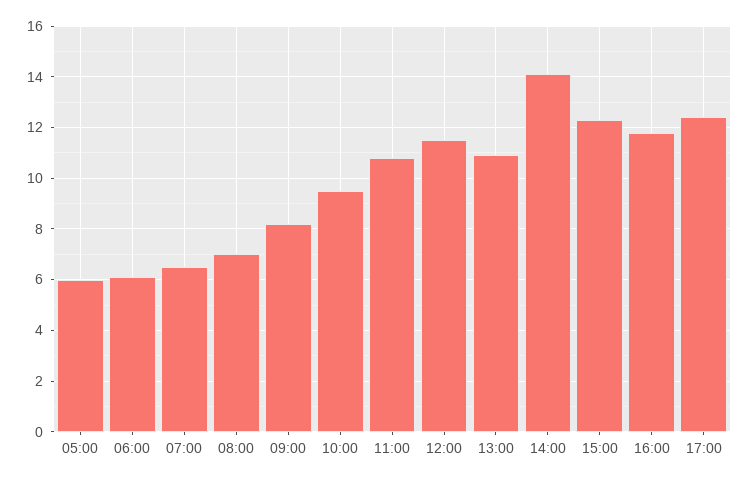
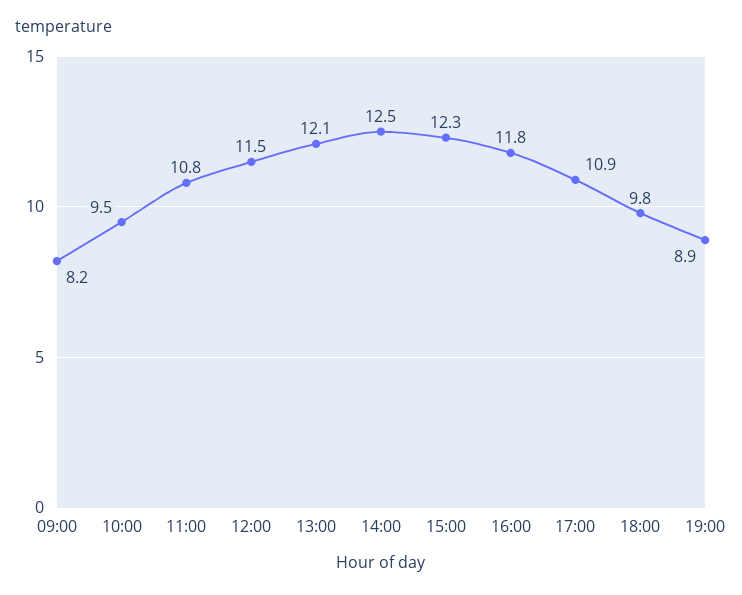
05:00: 6 -> none
06:00: 6 -> none
07:00: 6.5 -> none
08:00: 7 -> none
13:00: 11 -> 12.1
14:00: 14 -> 12.5
17:00: 12.5 -> 10.9
18:00: none -> 9.8
19:00: none -> 8.9

